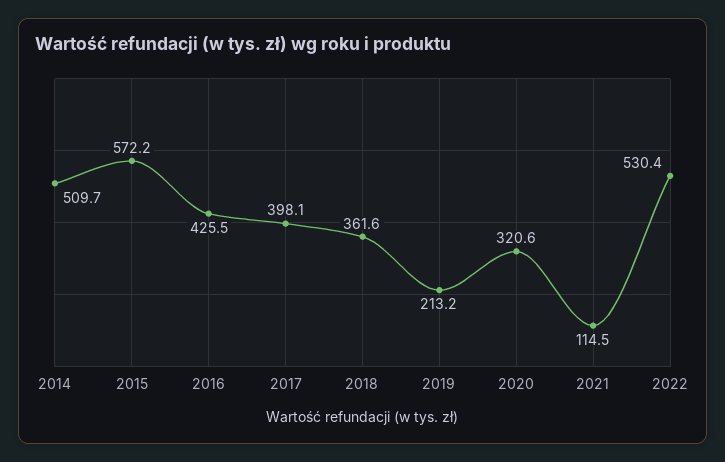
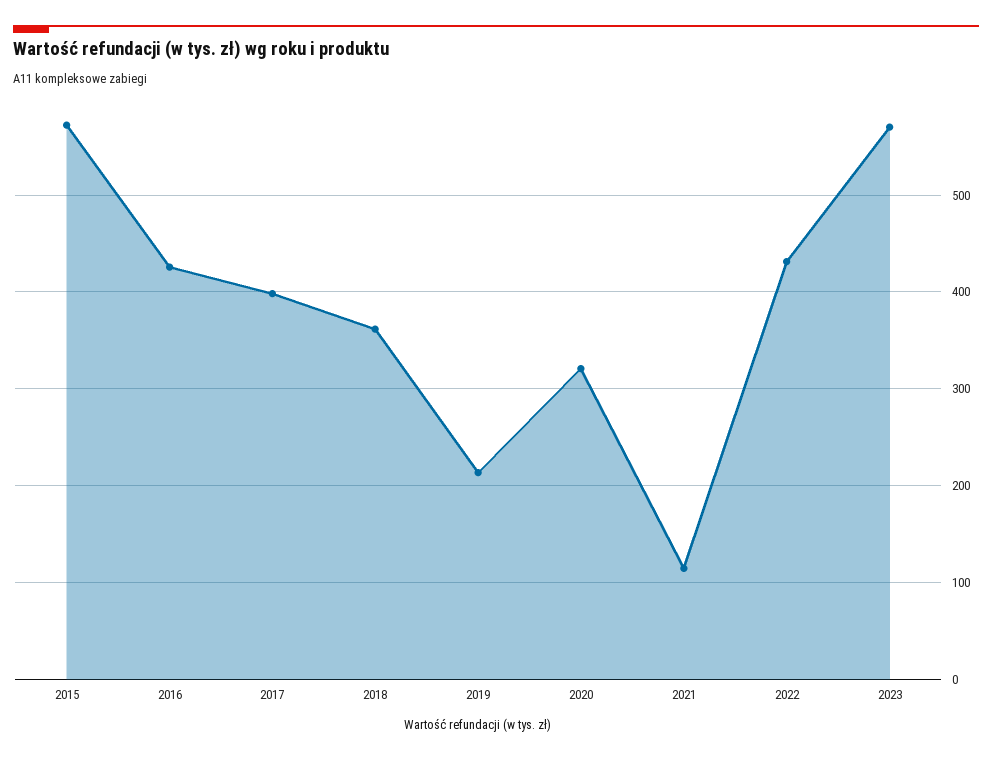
2014: 509.7 -> none
2022: 530.4 -> 430
2023: none -> 570

